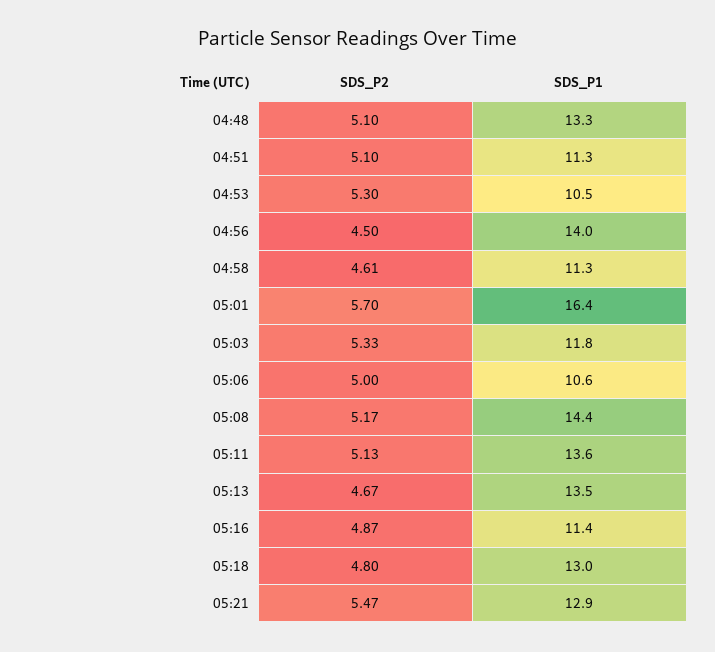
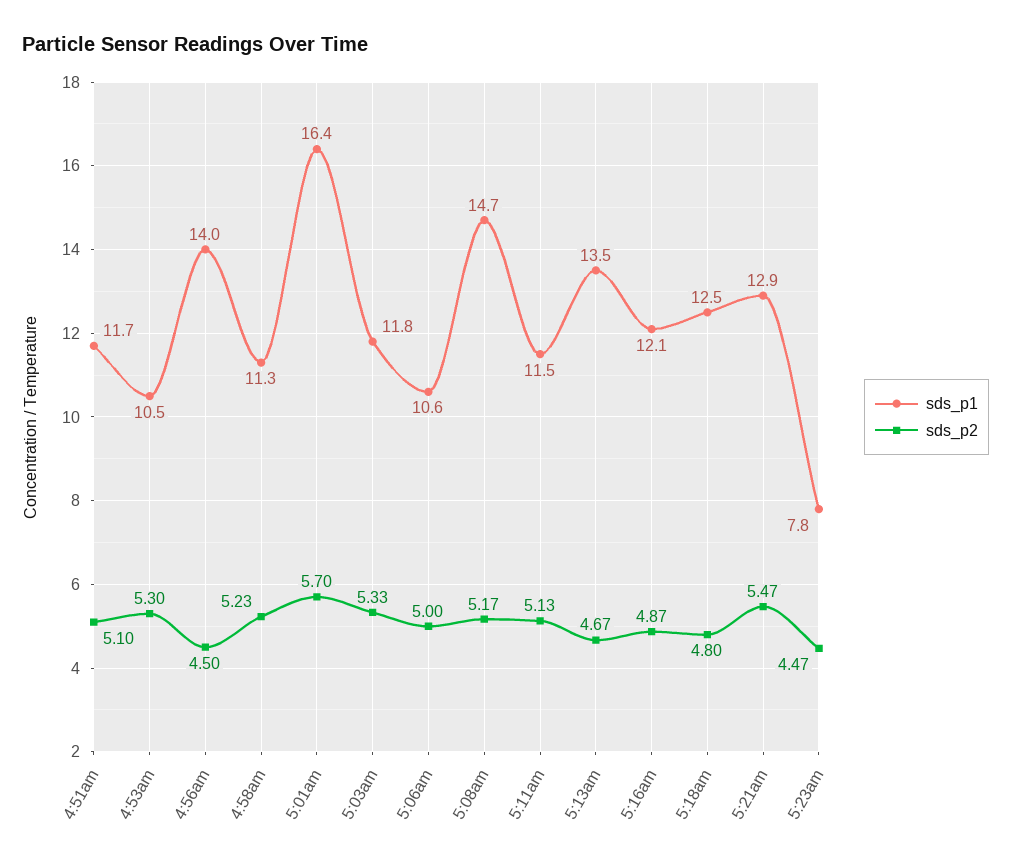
SDS_P2, 04:48: 5.1 -> none
SDS_P1, 04:48: 13.3 -> none
SDS_P1, 04:51: 11.3 -> 11.7
SDS_P2, 04:58: 4.61 -> 5.23
SDS_P1, 05:08: 14.4 -> 14.7
SDS_P1, 05:11: 13.6 -> 11.5
SDS_P1, 05:16: 11.4 -> 12.1
SDS_P1, 05:18: 13 -> 12.5
SDS_P1, 5:23am: none -> 7.8
SDS_P2, 5:23am: none -> 4.47

